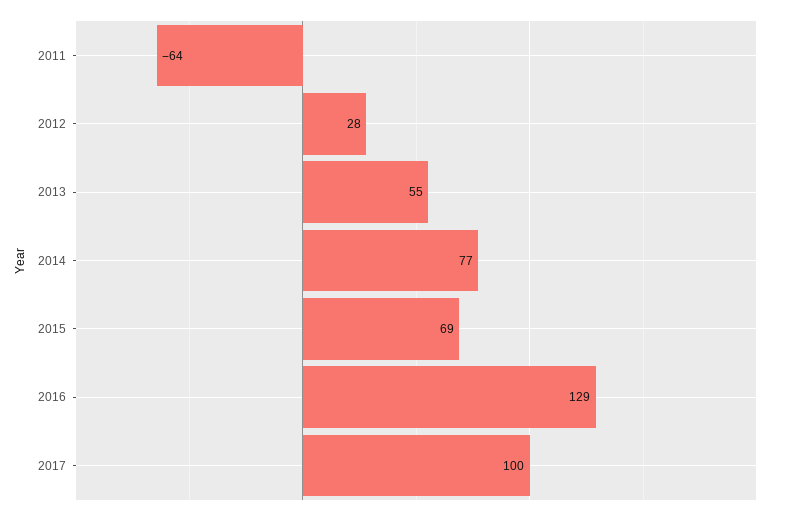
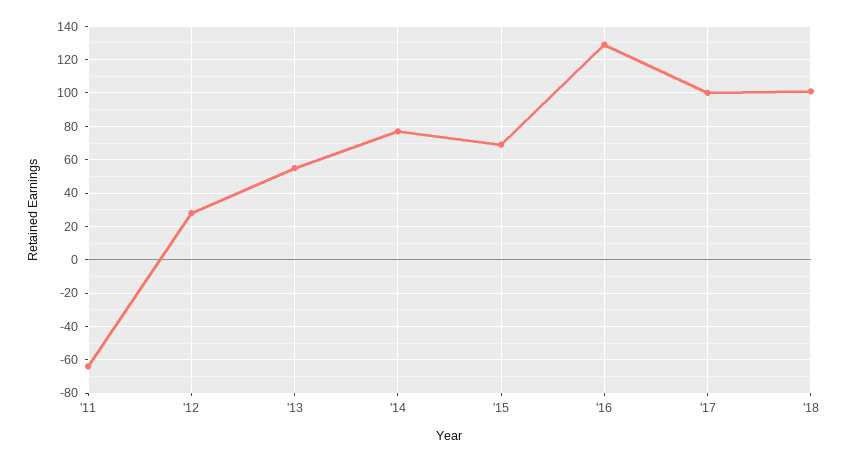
'18: none -> 100

